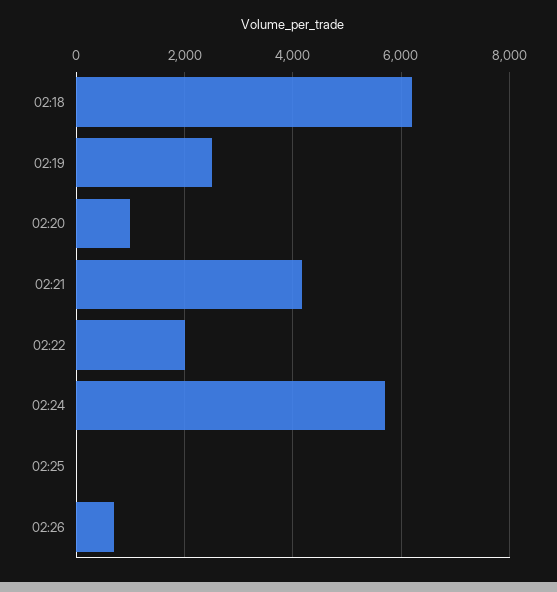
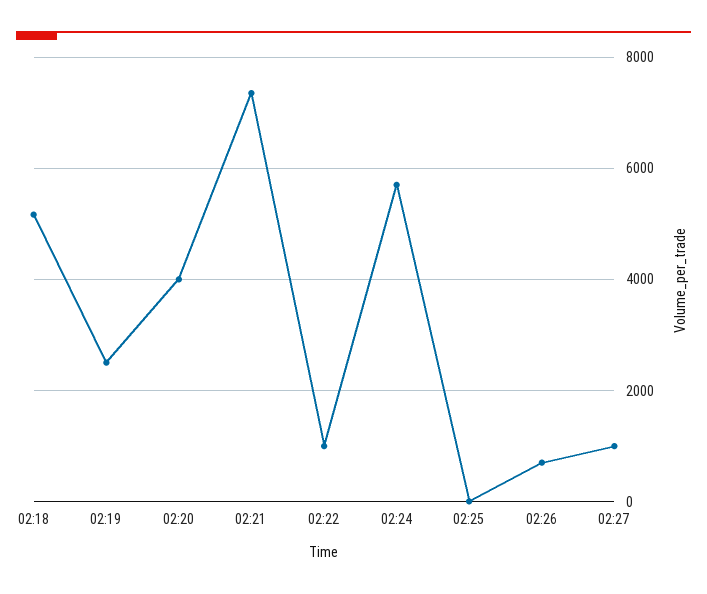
02:18: 6200 -> 5200
02:20: 1000 -> 4000
02:21: 4200 -> 7400
02:22: 2000 -> 1000
02:27: none -> 1000

